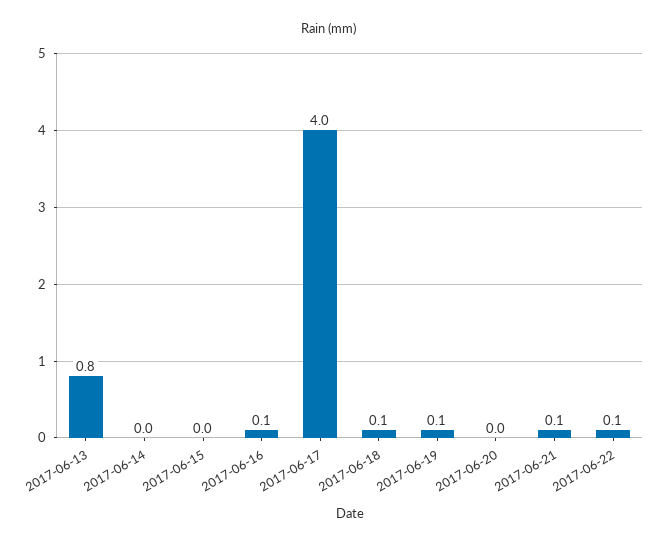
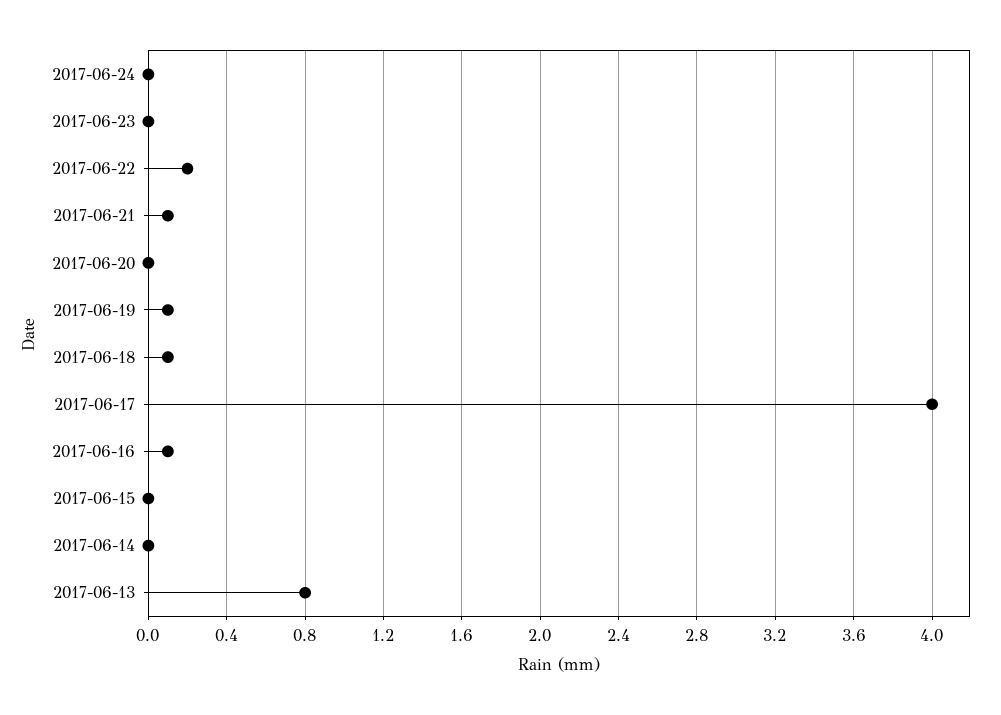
2017-06-22: 0.1 -> 0.2
2017-06-24: none -> 0
2017-06-23: none -> 0

